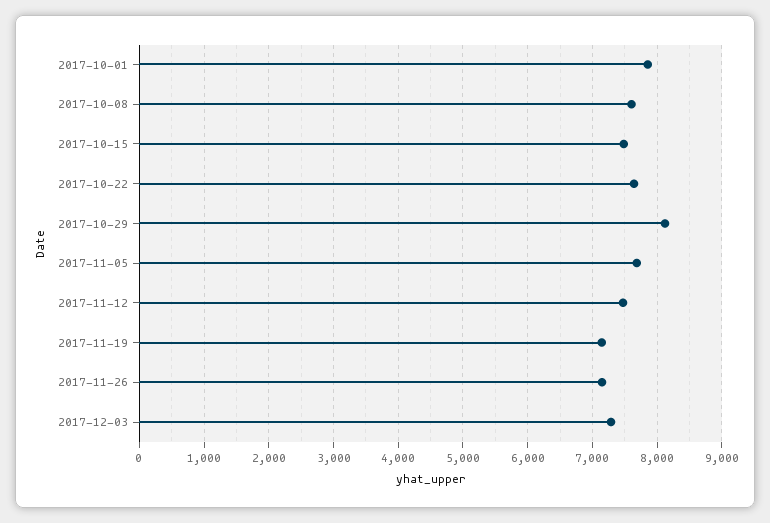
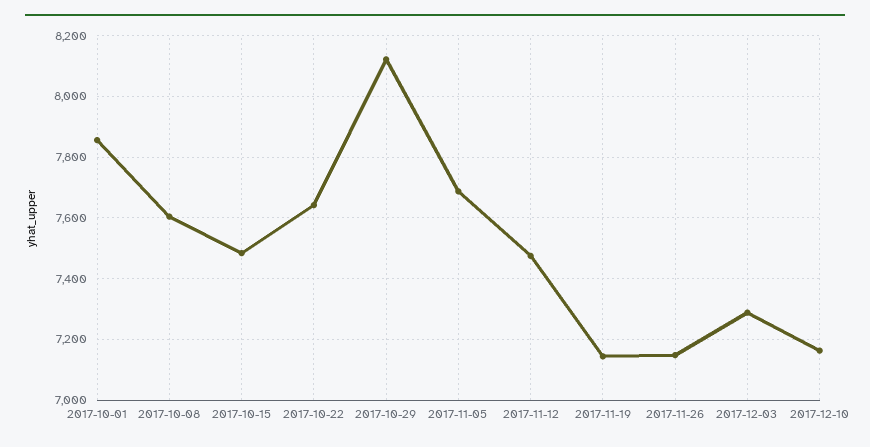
2017-12-10: none -> 7160

